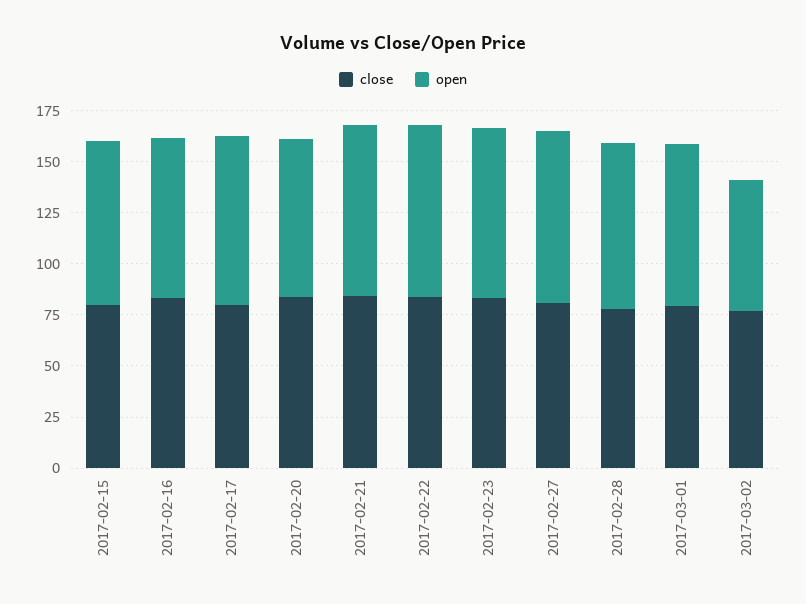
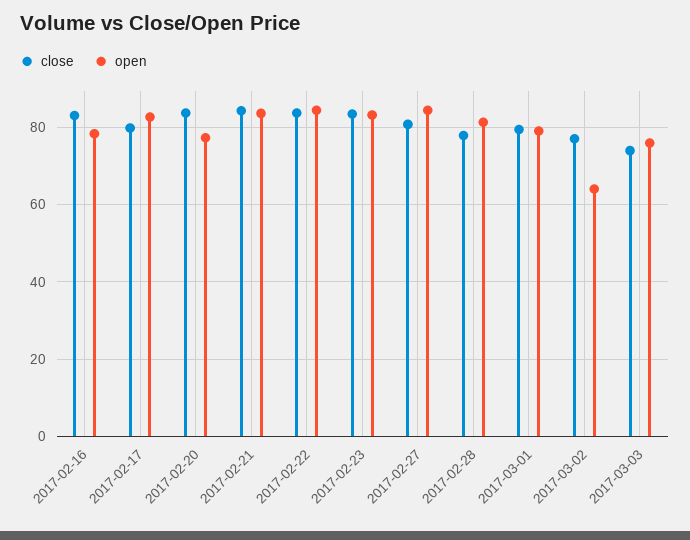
close, 2017-02-15: 80 -> none
open, 2017-02-15: 80 -> none
close, 2017-03-03: none -> 74
open, 2017-03-03: none -> 76

